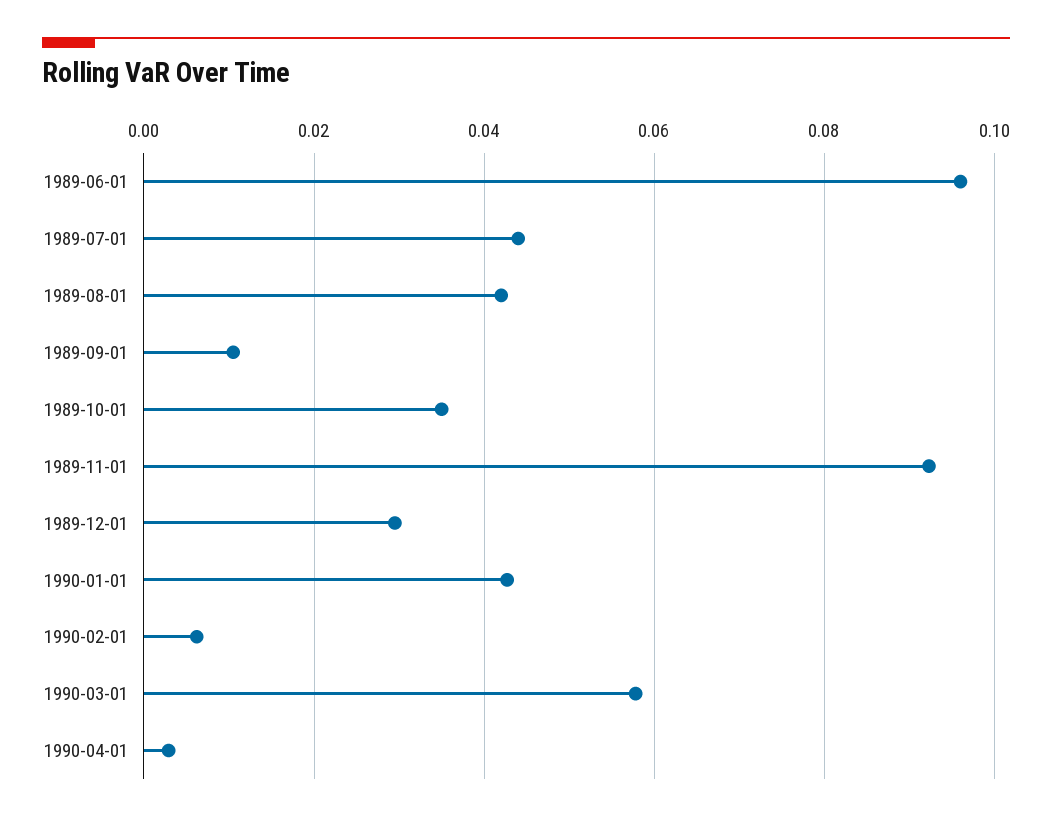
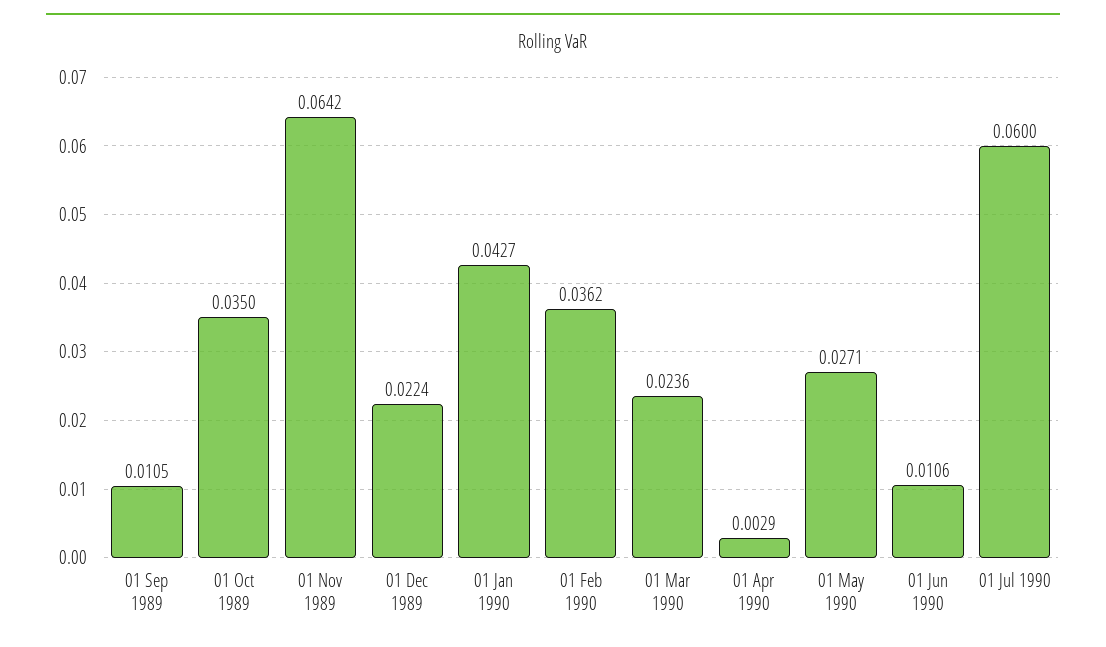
1989-06-01: 0.096 -> none
1989-07-01: 0.044 -> none
1989-08-01: 0.042 -> none
1989-11-01: 0.092 -> 0.0642
1989-12-01: 0.03 -> 0.0224
1990-02-01: 0.006 -> 0.0362
1990-03-01: 0.058 -> 0.0236
01 May 1990: none -> 0.0271
01 Jun 1990: none -> 0.0106
01 Jul 1990: none -> 0.06

